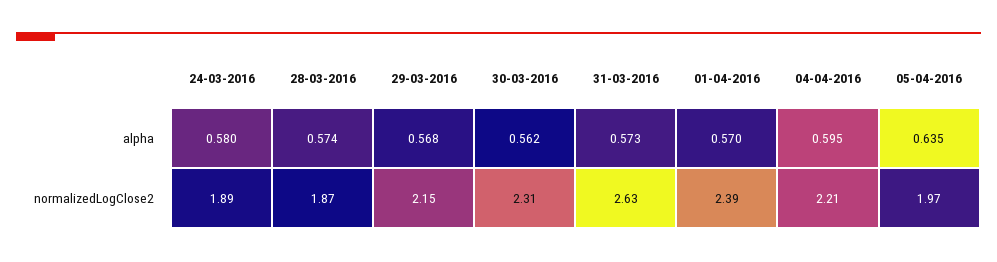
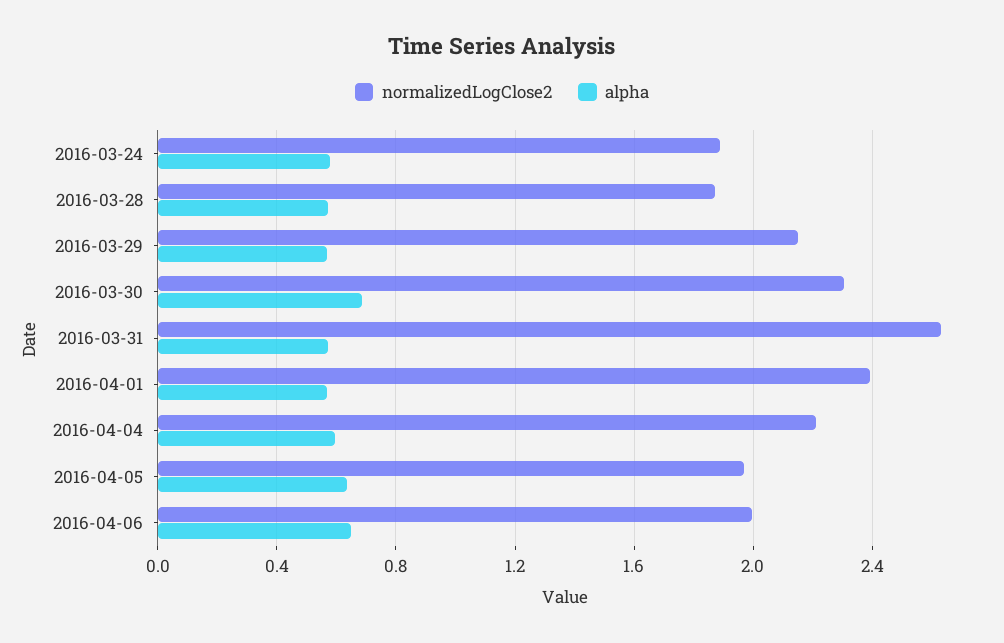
alpha, 30-03-2016: 0.562 -> 0.7
normalizedLogClose2, 2016-04-06: none -> 2
alpha, 2016-04-06: none -> 0.65

